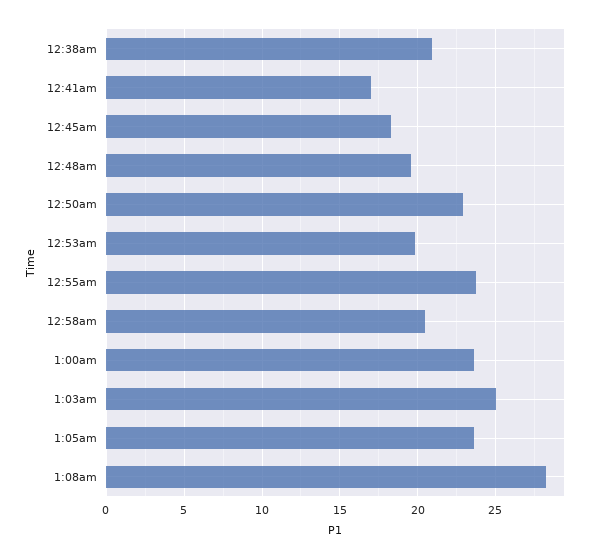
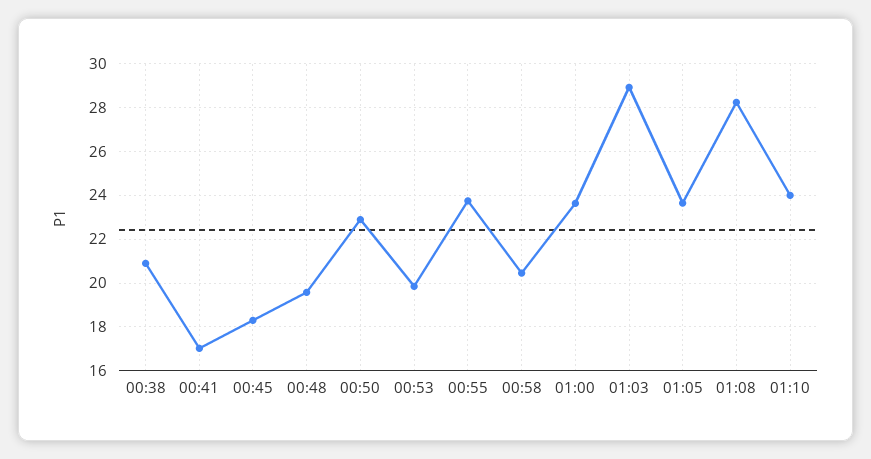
1:03am: 25 -> 29
01:10: none -> 24

